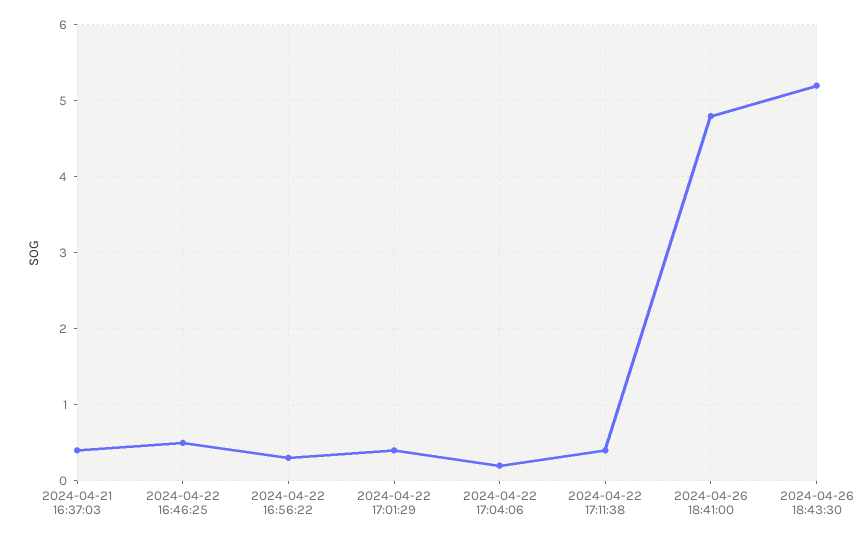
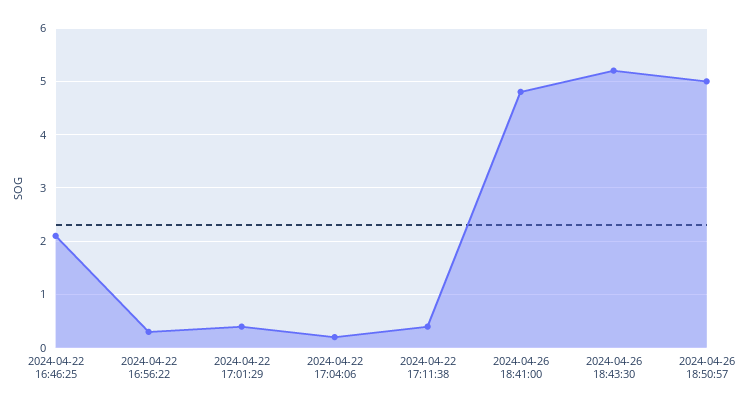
2024-04-21 16:37:03: 0.4 -> none
2024-04-22 16:46:25: 0.5 -> 2
2024-04-26 18:50:57: none -> 5

